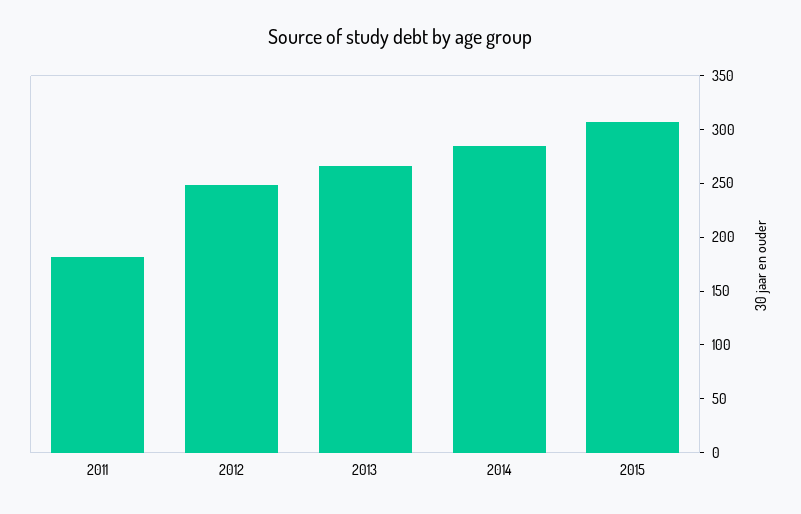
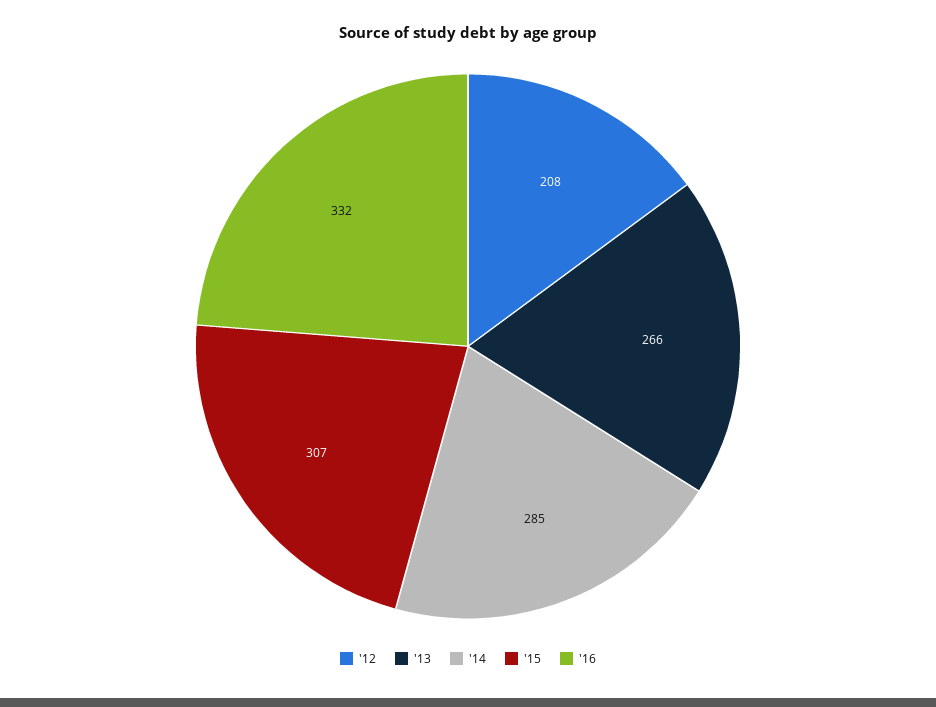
2011: 180 -> none
2012: 250 -> 208
'16: none -> 332

